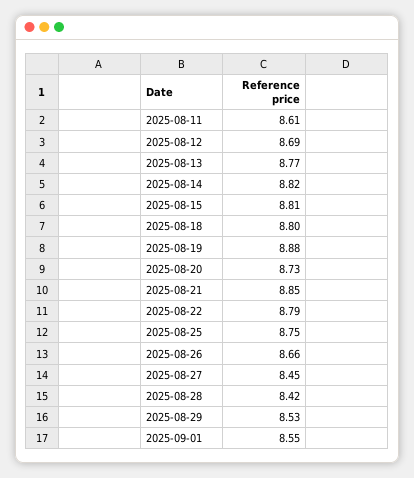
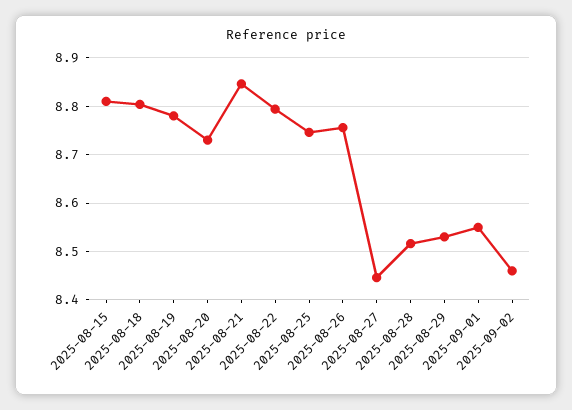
2025-08-11: 8.61 -> none
2025-08-12: 8.69 -> none
2025-08-13: 8.77 -> none
2025-08-14: 8.82 -> none
2025-08-19: 8.88 -> 8.78
2025-08-26: 8.66 -> 8.76
2025-08-28: 8.42 -> 8.52
2025-09-02: none -> 8.46

